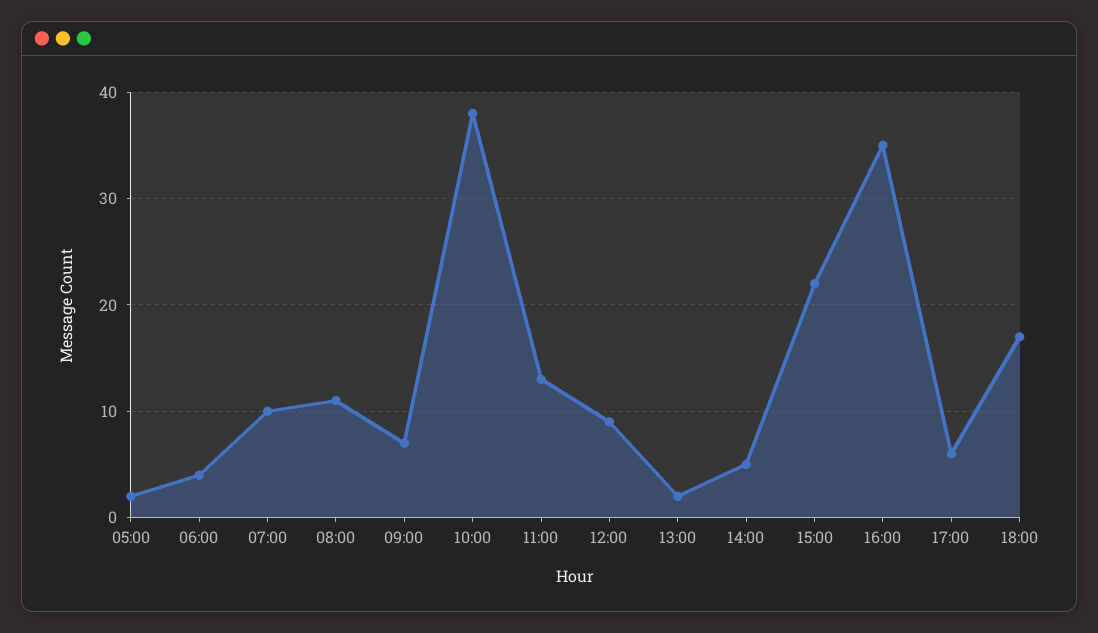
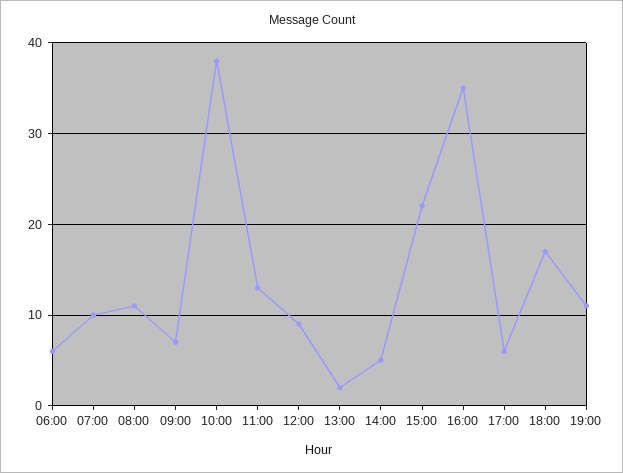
05:00: 2 -> none
06:00: 4 -> 6
19:00: none -> 11

